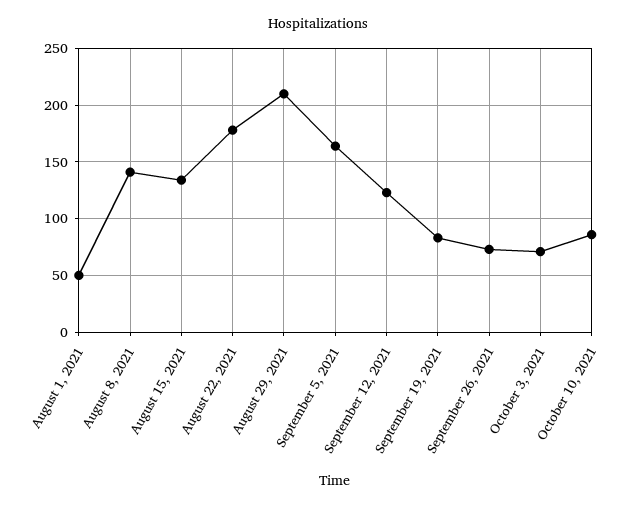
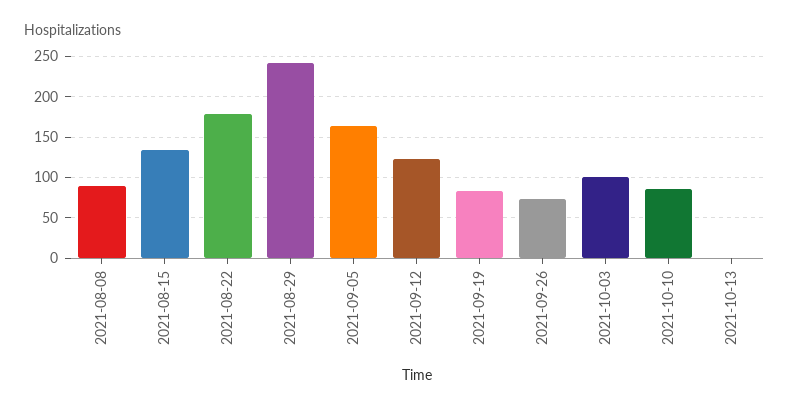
August 1, 2021: 50 -> none
August 8, 2021: 140 -> 90
August 29, 2021: 210 -> 240
October 3, 2021: 70 -> 100
2021-10-13: none -> 0

